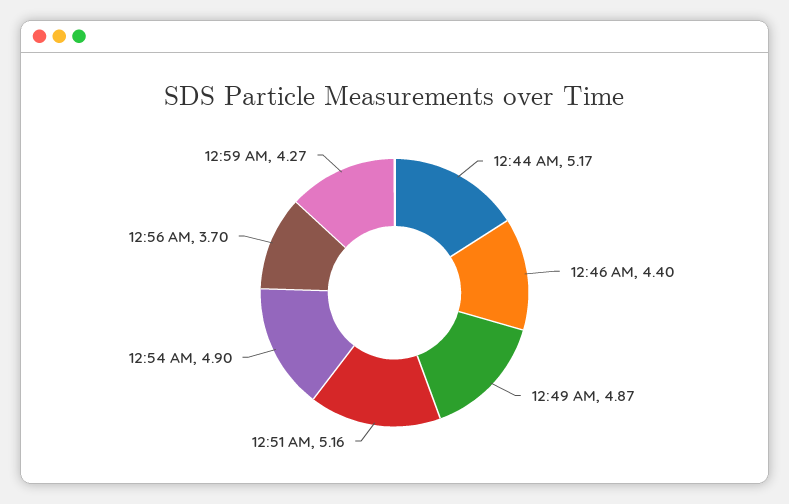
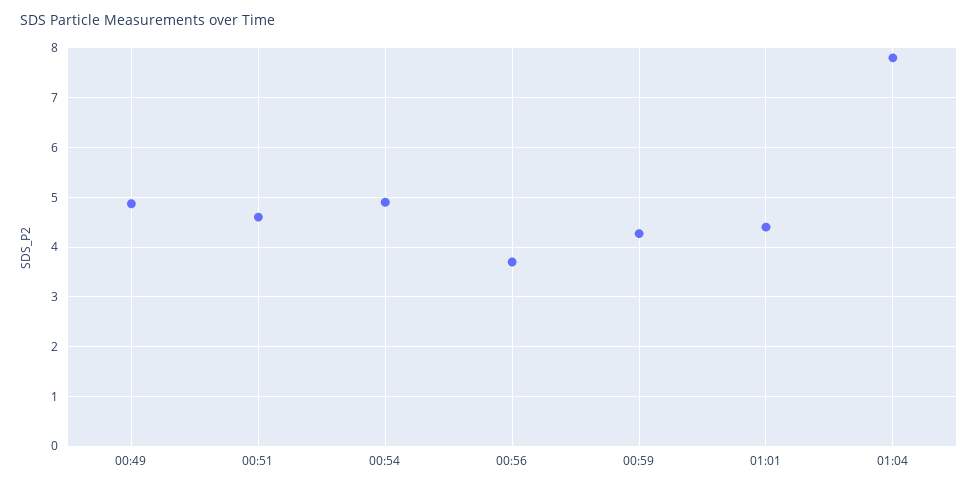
12:44 AM: 5.17 -> none
12:46 AM: 4.4 -> none
12:51 AM: 5.16 -> 4.6
01:01: none -> 4.4
01:04: none -> 7.8

